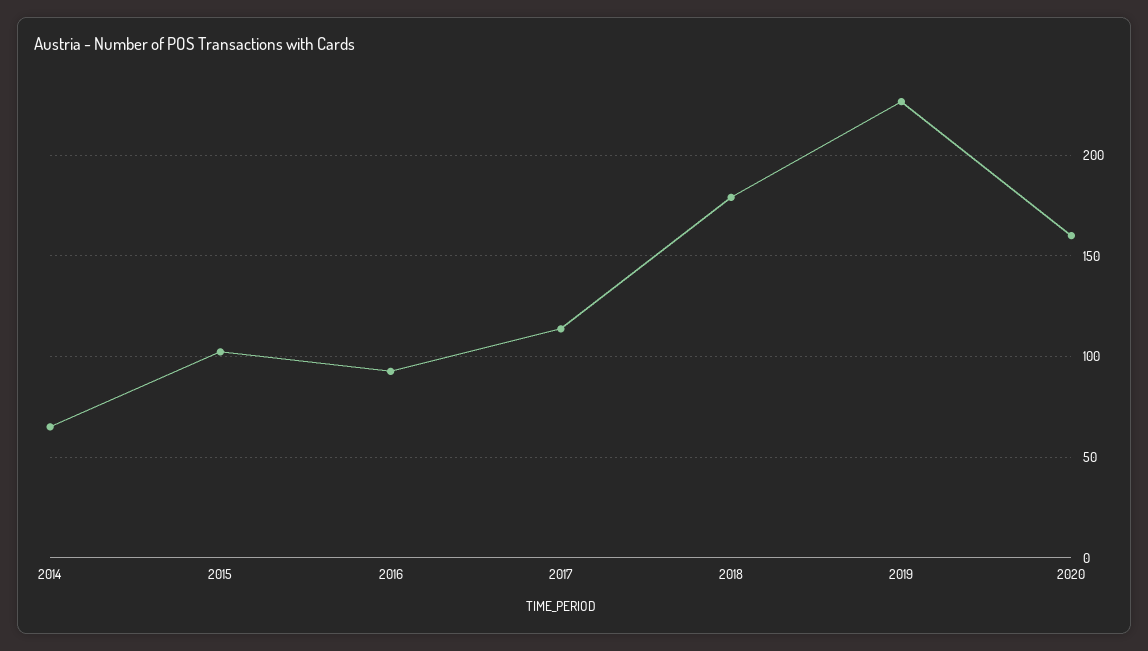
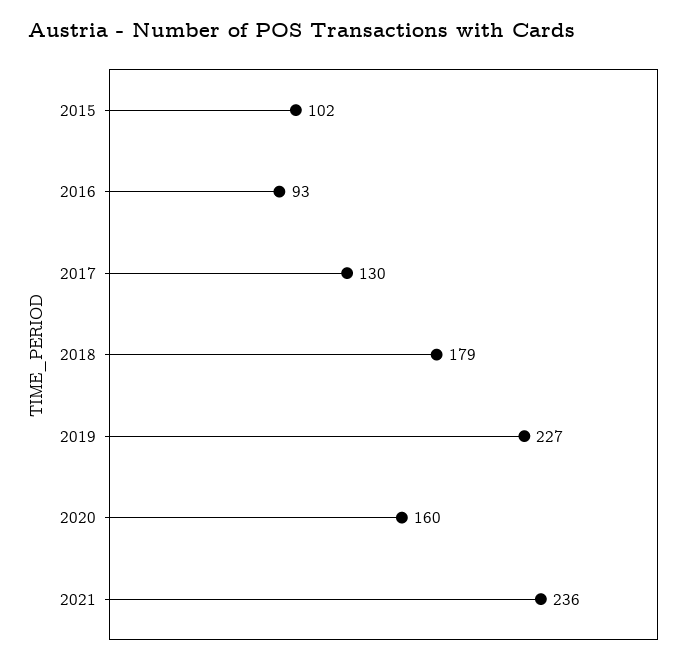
2014: 65 -> none
2017: 115 -> 130
2021: none -> 236

